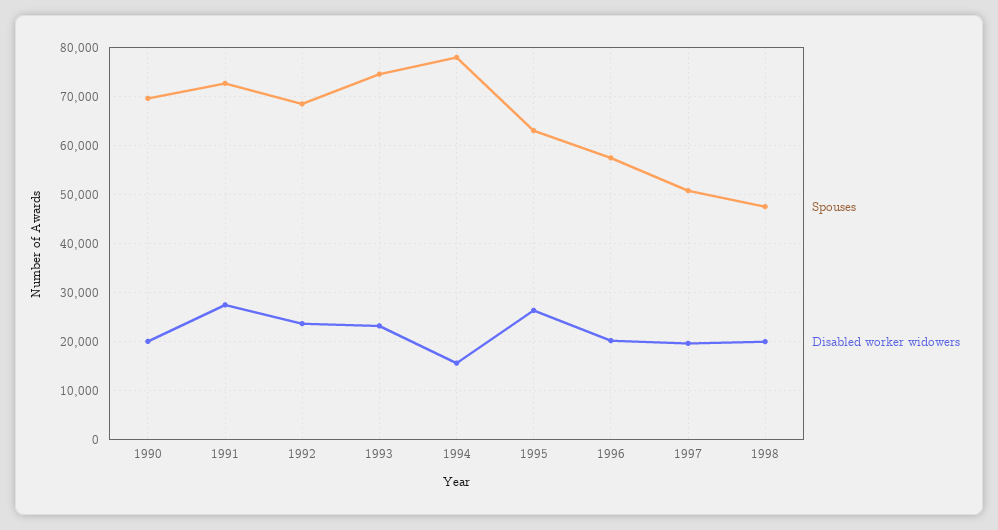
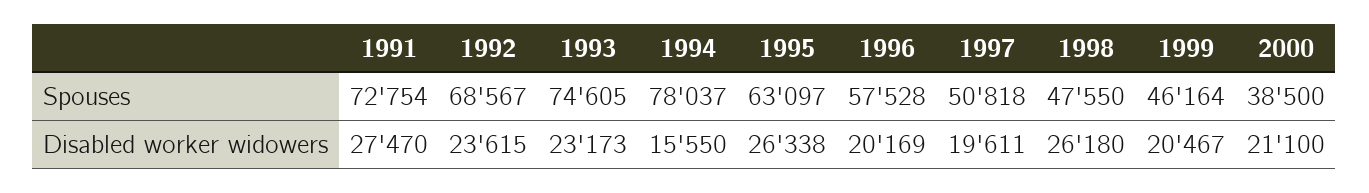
Spouses, 1990: 70000 -> none
Disabled worker widowers, 1990: 20000 -> none
Disabled worker widowers, 1998: 20000 -> 26180
Spouses, 1999: none -> 46164
Spouses, 2000: none -> 38500
Disabled worker widowers, 1999: none -> 20467
Disabled worker widowers, 2000: none -> 21100

